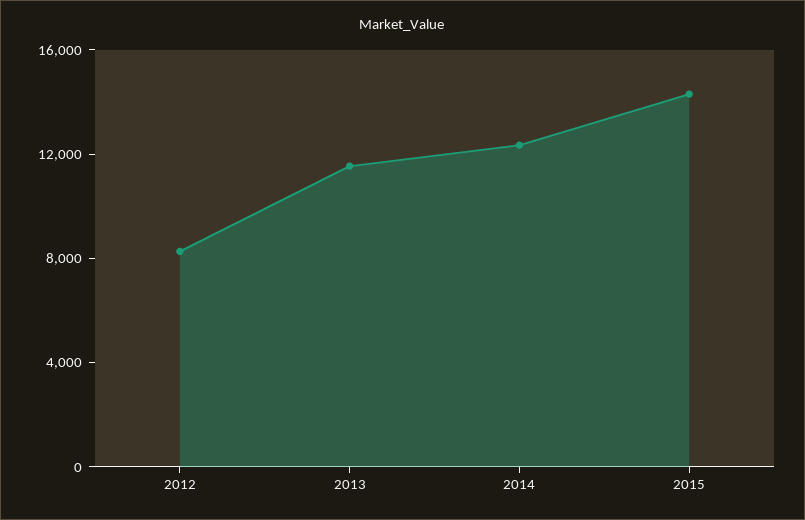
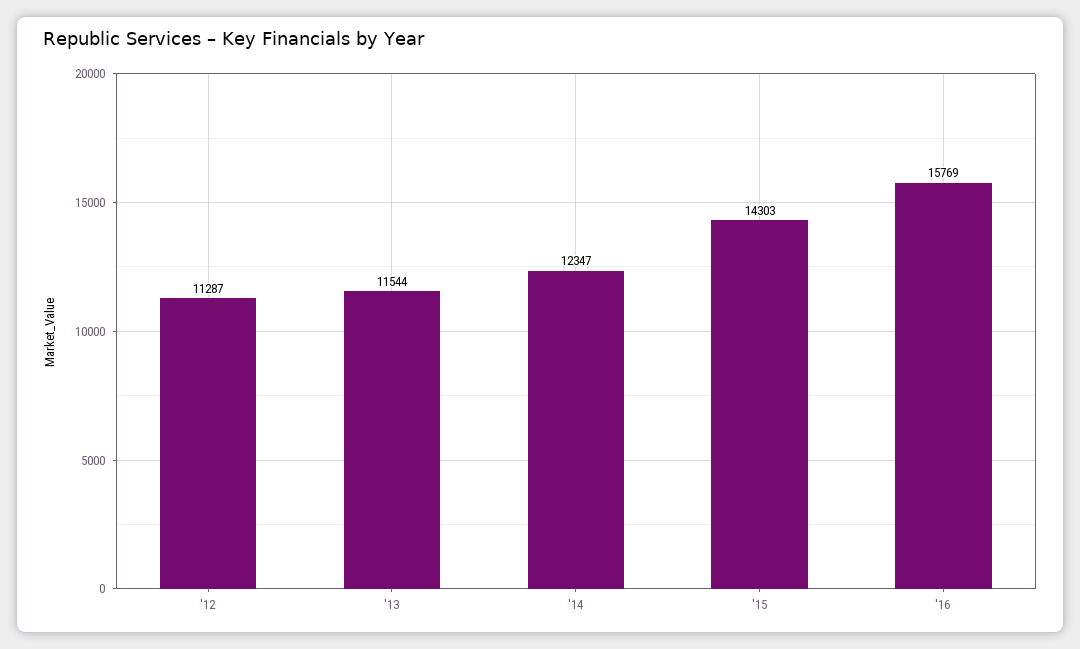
2012: 8000 -> 11287
'16: none -> 15769

